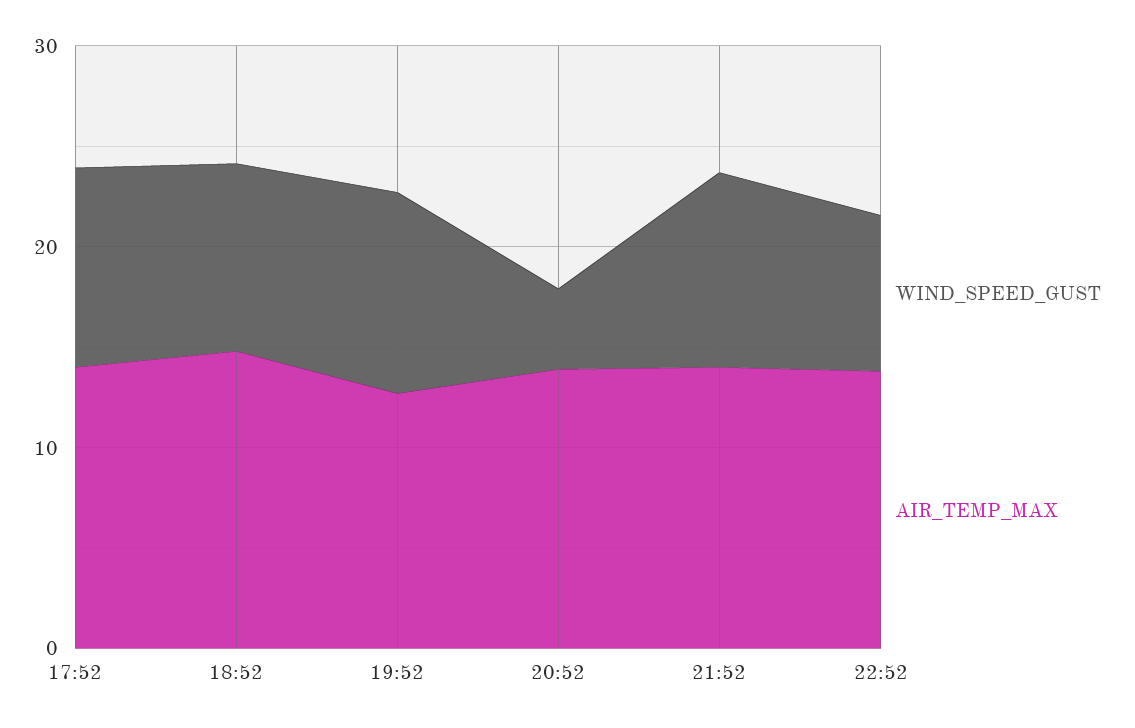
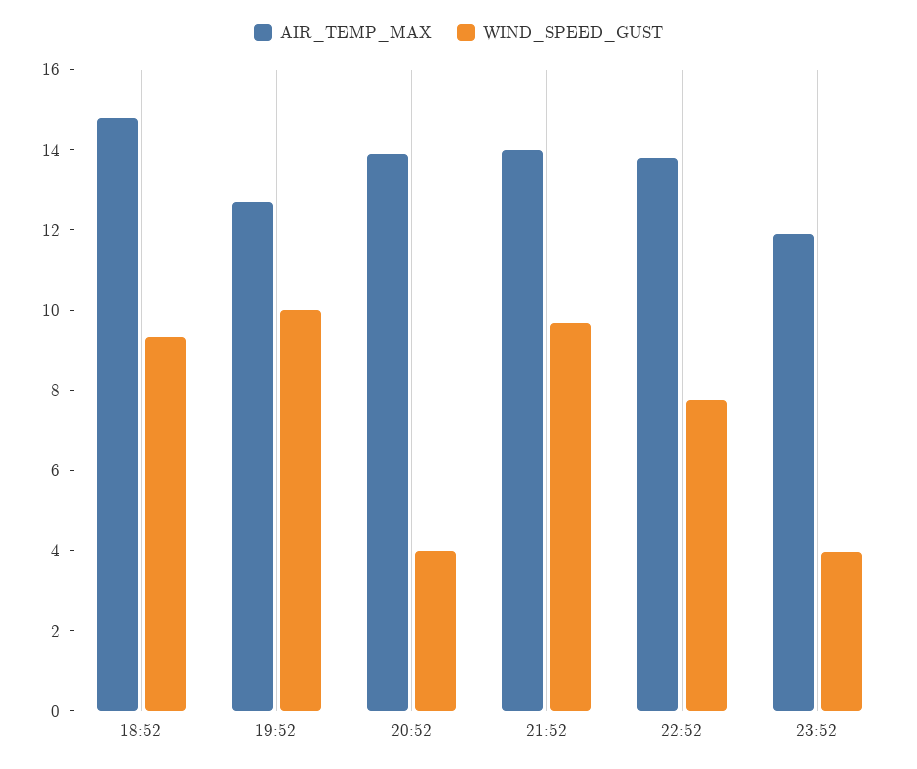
WIND_SPEED_GUST, 17:52: 10 -> none
AIR_TEMP_MAX, 17:52: 14 -> none
AIR_TEMP_MAX, 23:52: none -> 12
WIND_SPEED_GUST, 23:52: none -> 4

